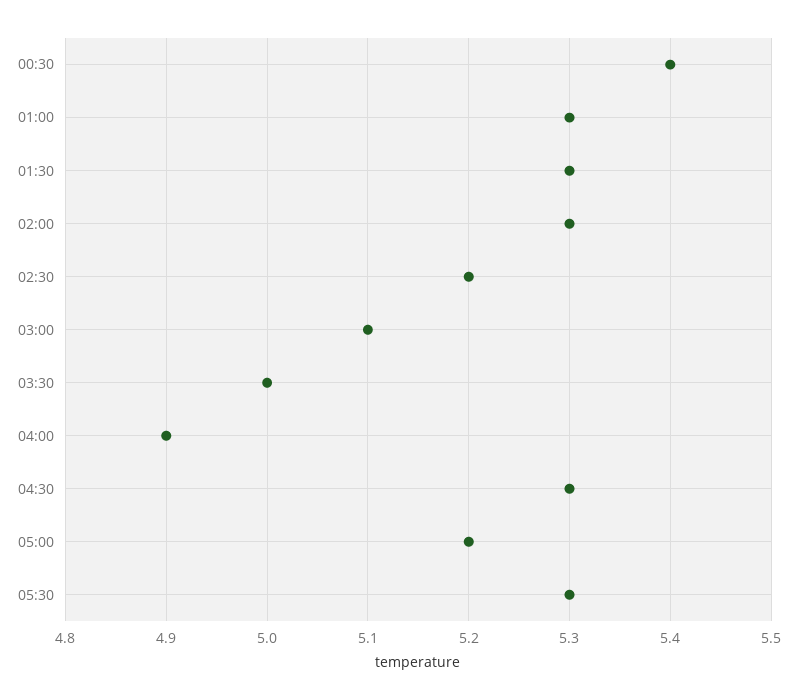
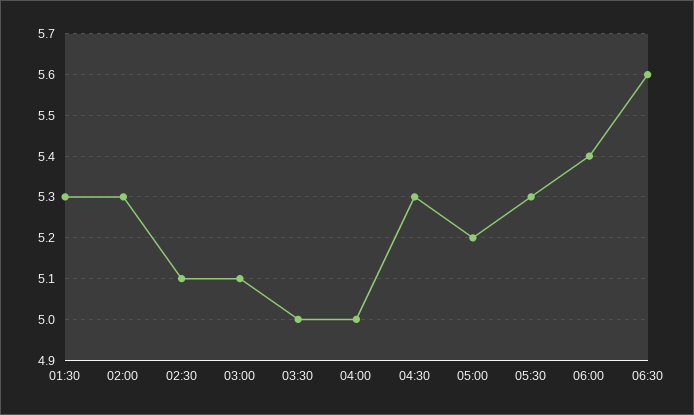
00:30: 5.4 -> none
01:00: 5.3 -> none
02:30: 5.2 -> 5.1
04:00: 4.9 -> 5
06:00: none -> 5.4
06:30: none -> 5.6

